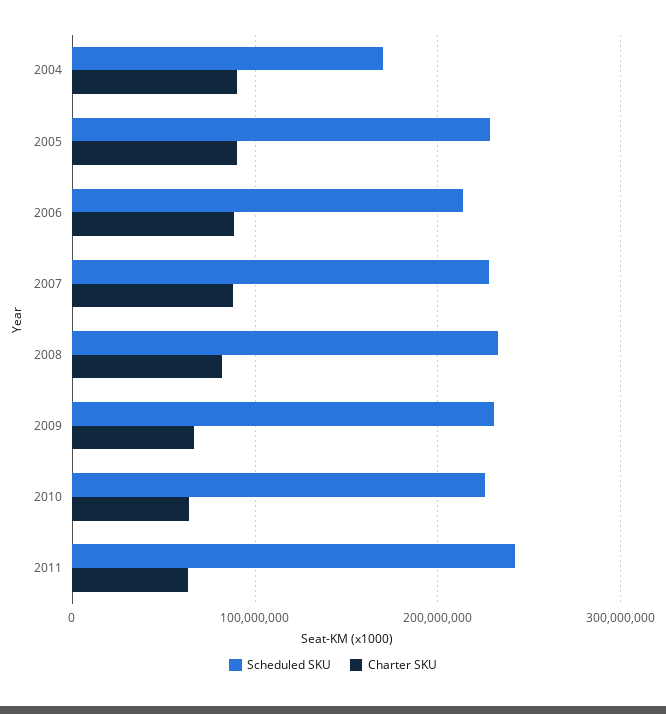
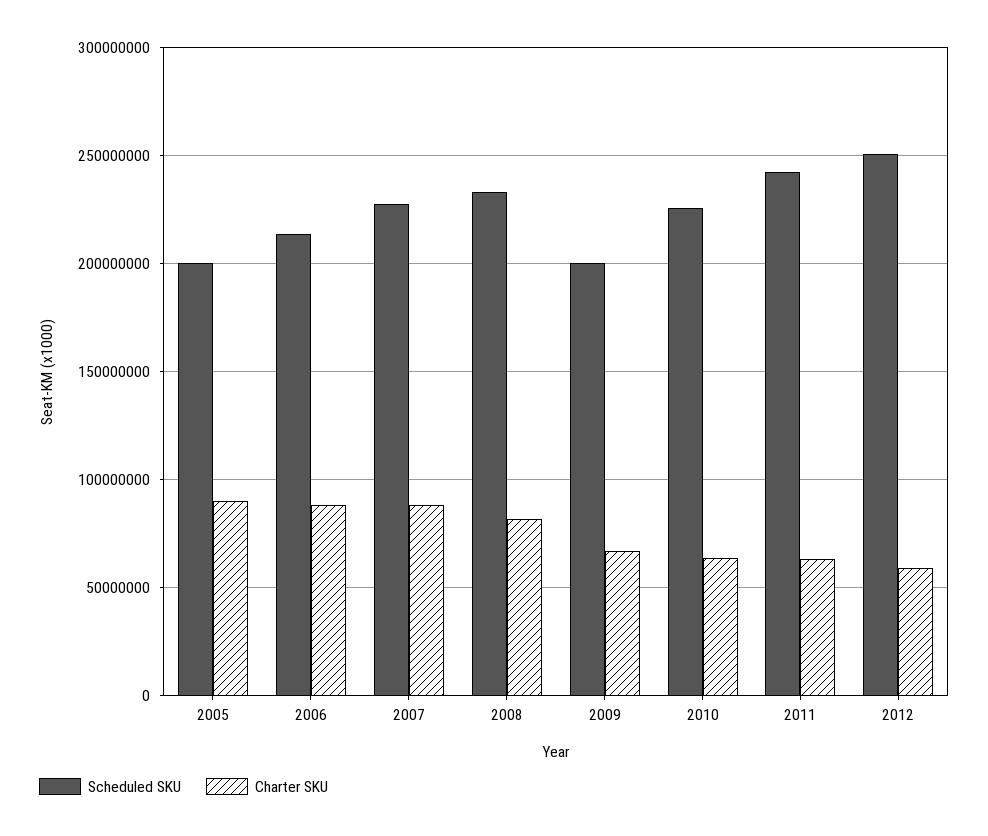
Scheduled SKU, 2004: 170000000 -> none
Charter SKU, 2004: 90000000 -> none
Scheduled SKU, 2005: 230000000 -> 200000000
Scheduled SKU, 2009: 230000000 -> 200000000
Scheduled SKU, 2012: none -> 250000000
Charter SKU, 2012: none -> 60000000

